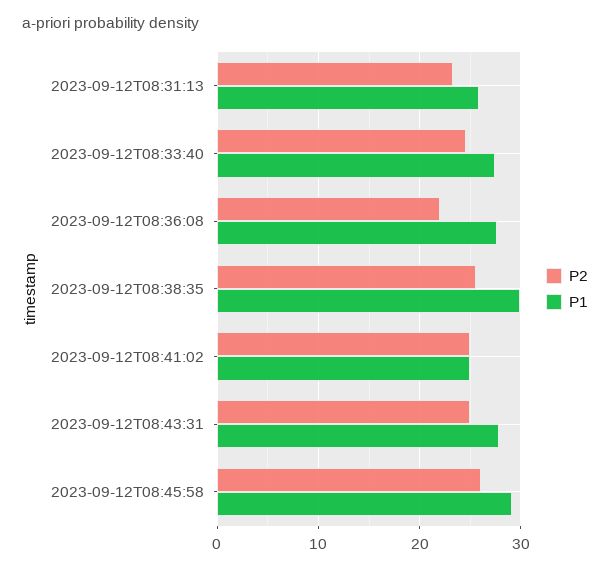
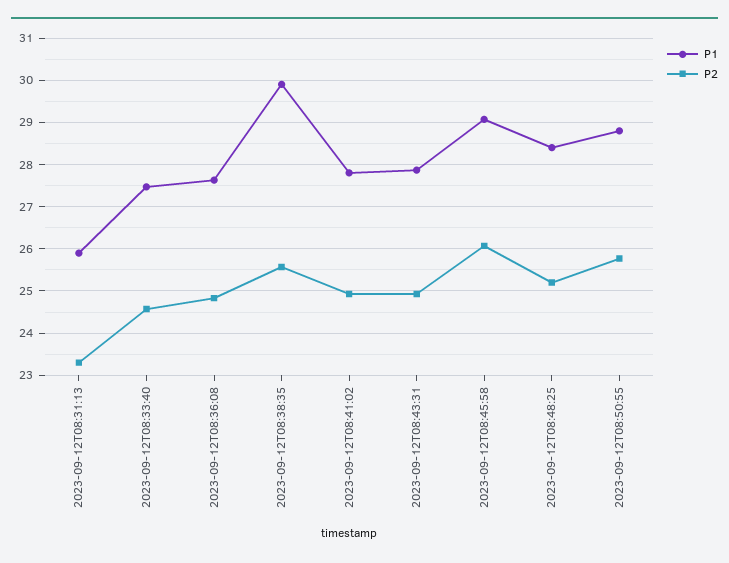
P2, 2023-09-12T08:36:08: 22 -> 24.8
P1, 2023-09-12T08:41:02: 25 -> 27.8
P1, 2023-09-12T08:48:25: none -> 28.4
P2, 2023-09-12T08:48:25: none -> 25.2
P1, 2023-09-12T08:50:55: none -> 28.8
P2, 2023-09-12T08:50:55: none -> 25.8

